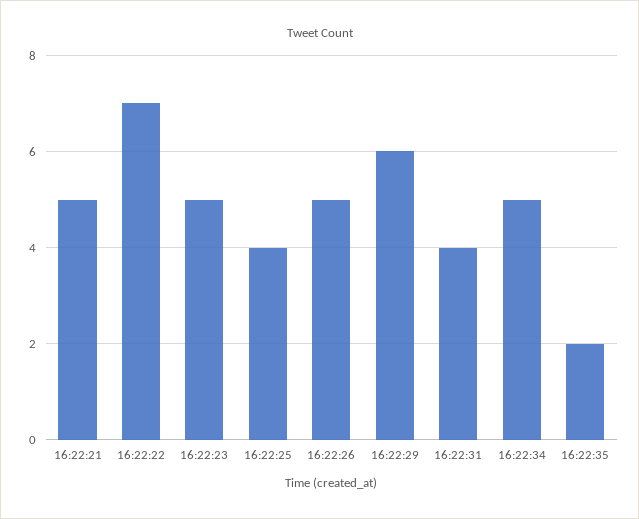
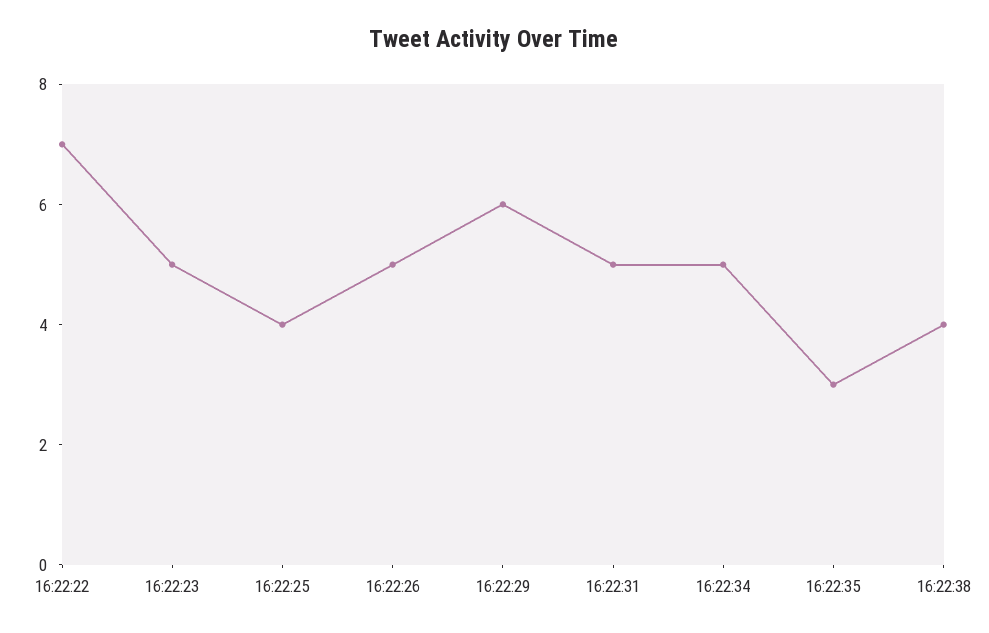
16:22:21: 5 -> none
16:22:31: 4 -> 5
16:22:35: 2 -> 3
16:22:38: none -> 4

